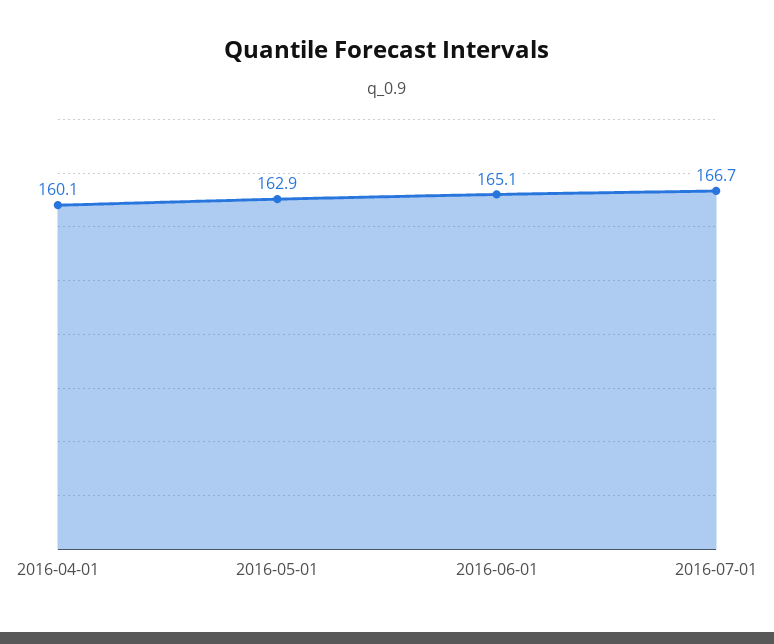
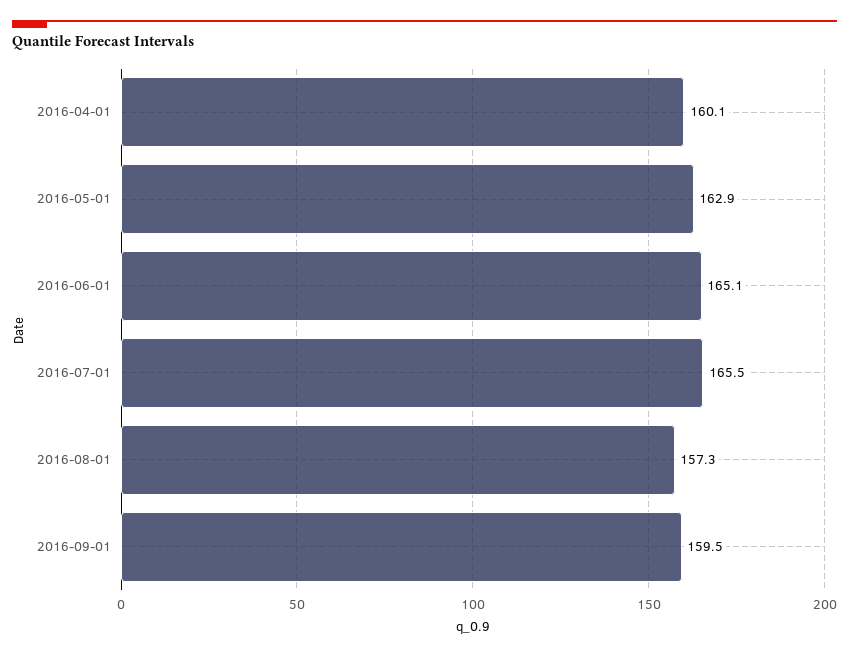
2016-07-01: 166.7 -> 165.5
2016-08-01: none -> 157.3
2016-09-01: none -> 159.5

